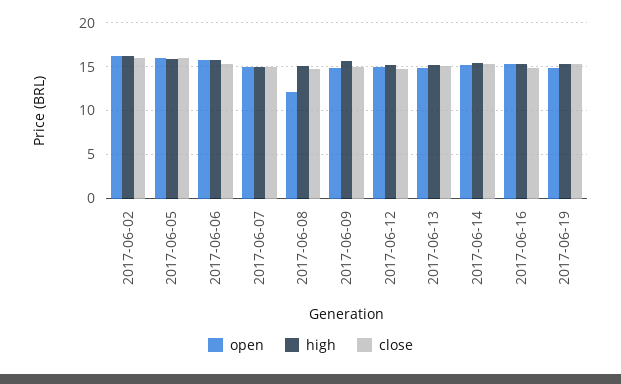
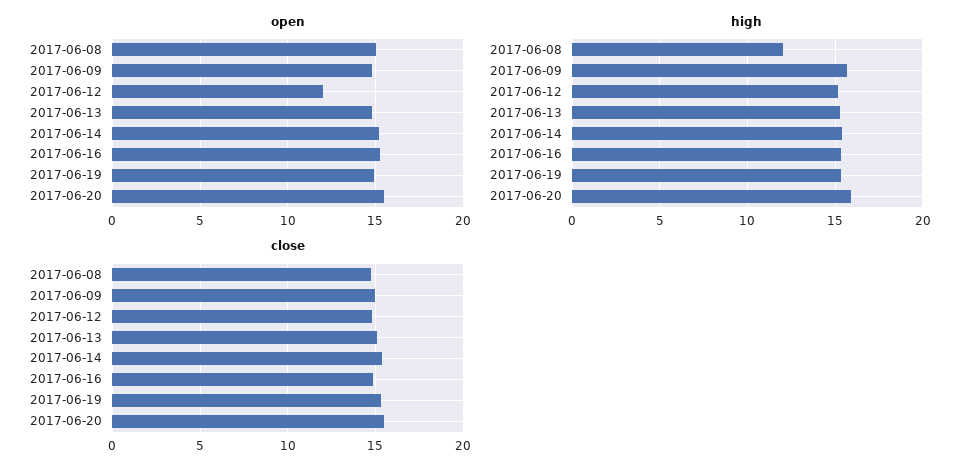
open, 2017-06-02: 16 -> none
high, 2017-06-02: 16 -> none
close, 2017-06-02: 16 -> none
open, 2017-06-05: 16 -> none
high, 2017-06-05: 16 -> none
close, 2017-06-05: 16 -> none
open, 2017-06-06: 16 -> none
high, 2017-06-06: 16 -> none
close, 2017-06-06: 15 -> none
open, 2017-06-07: 15 -> none
high, 2017-06-07: 15 -> none
close, 2017-06-07: 15 -> none
open, 2017-06-08: 12 -> 15
high, 2017-06-08: 15 -> 12
open, 2017-06-12: 15 -> 12
open, 2017-06-20: none -> 15.5
high, 2017-06-20: none -> 16
close, 2017-06-20: none -> 15.5

